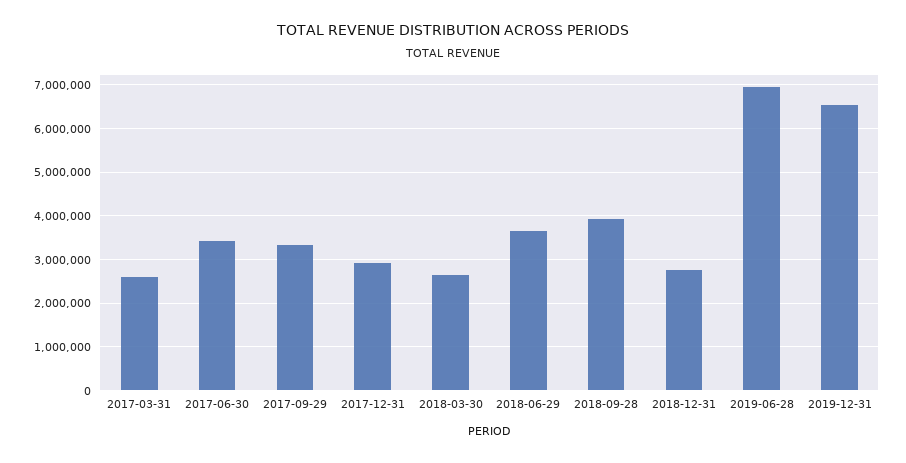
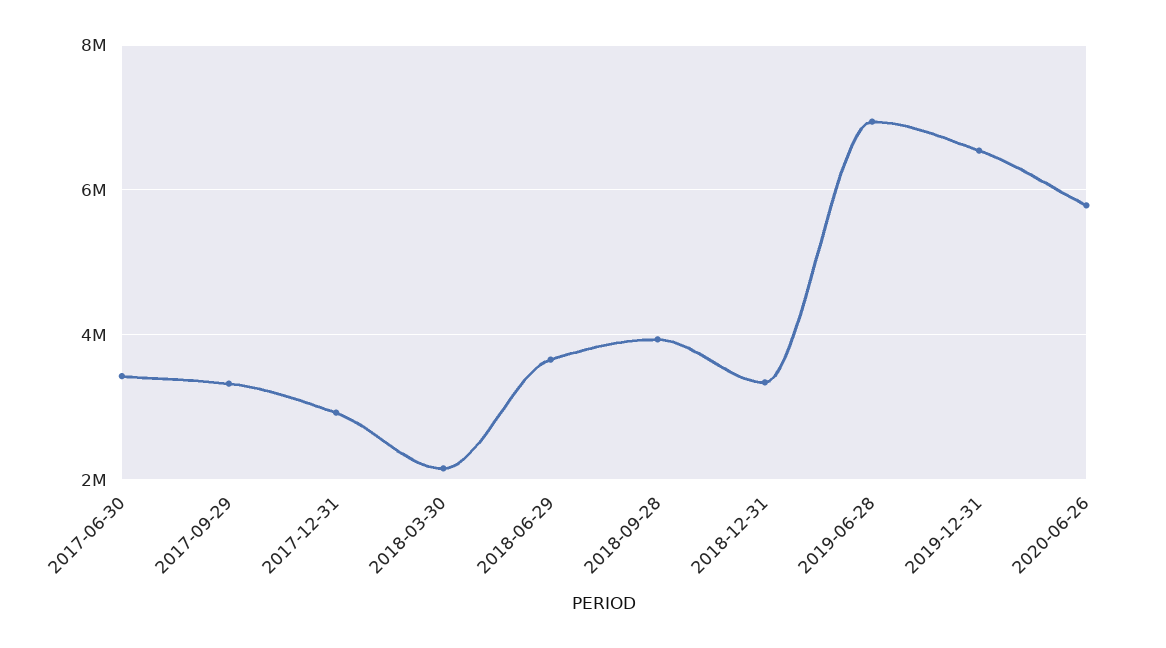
2017-03-31: 2600000 -> none
2018-03-30: 2600000 -> 2200000
2018-12-31: 2800000 -> 3400000
2020-06-26: none -> 5800000

